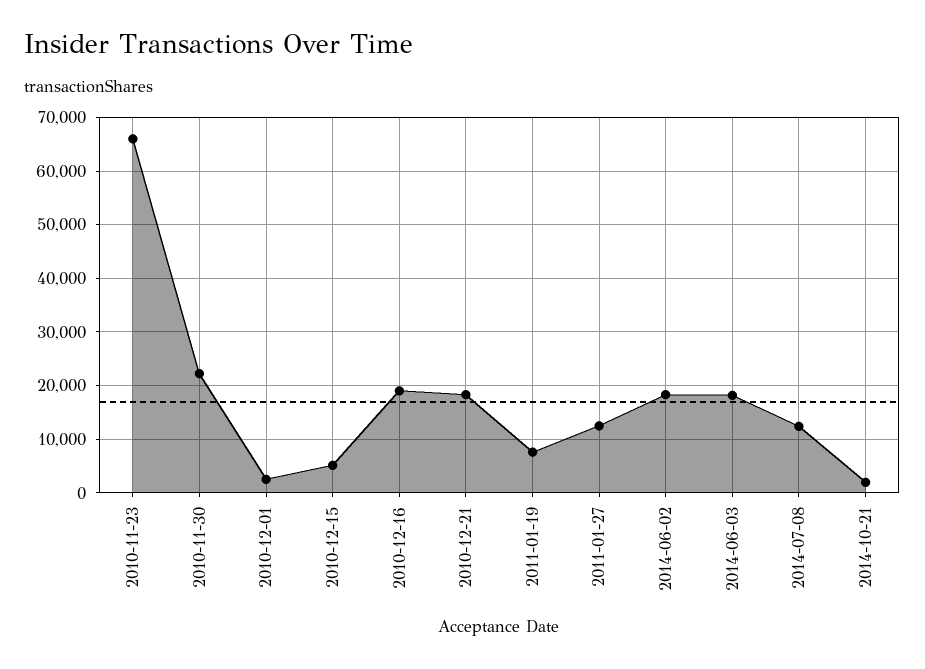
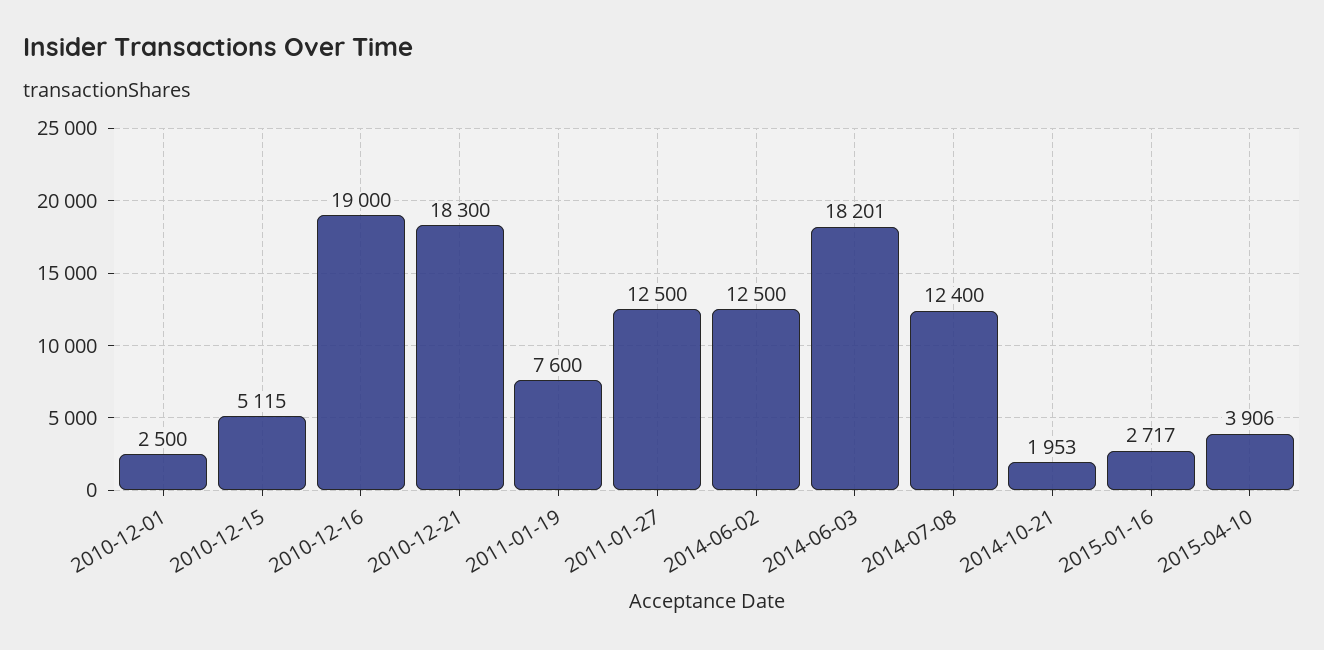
2010-11-23: 66000 -> none
2010-11-30: 22000 -> none
2014-06-02: 18000 -> 12500
2015-01-16: none -> 2717
2015-04-10: none -> 3906

